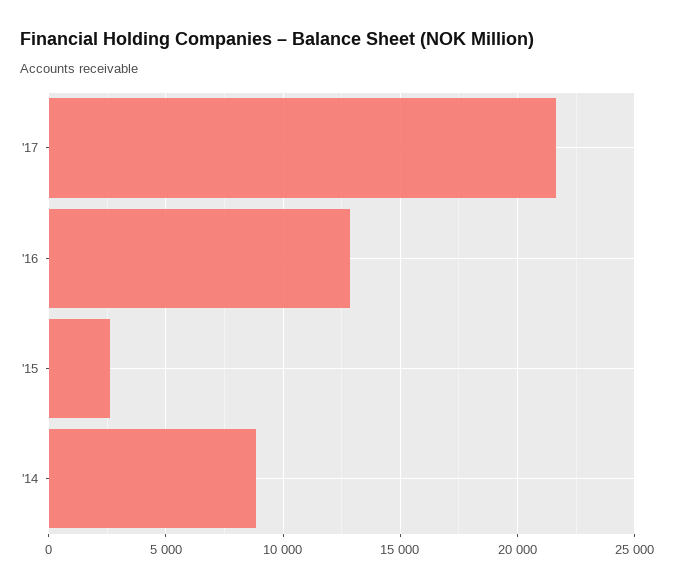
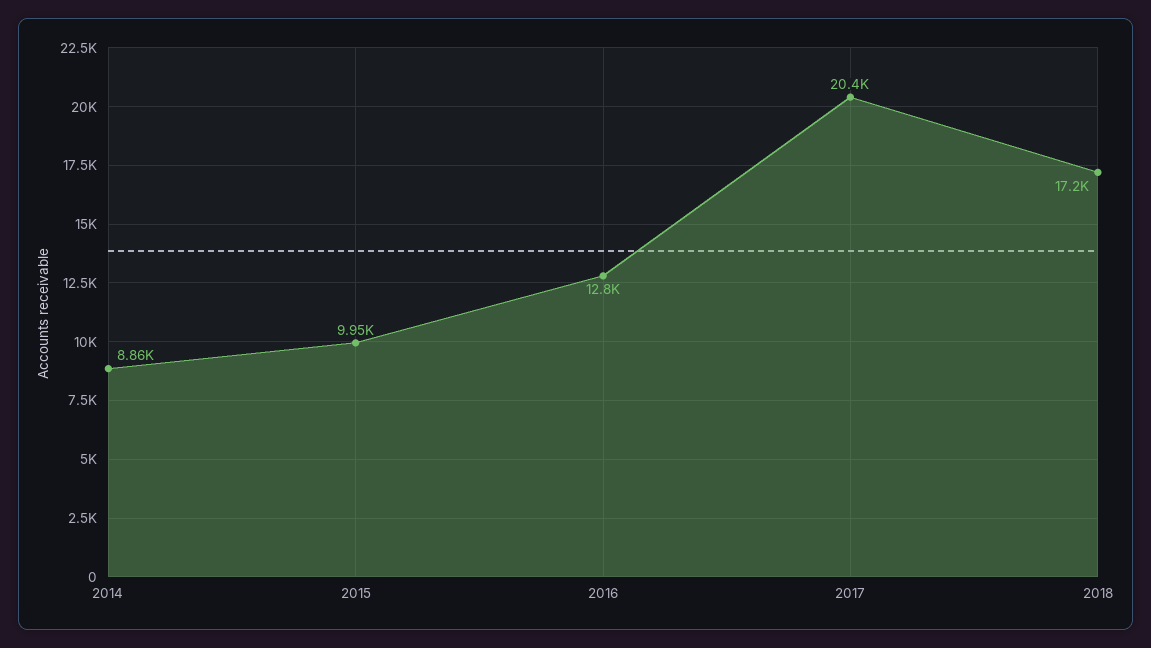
'17: 21500 -> 20400
'15: 2500 -> 9950
2018: none -> 17200

